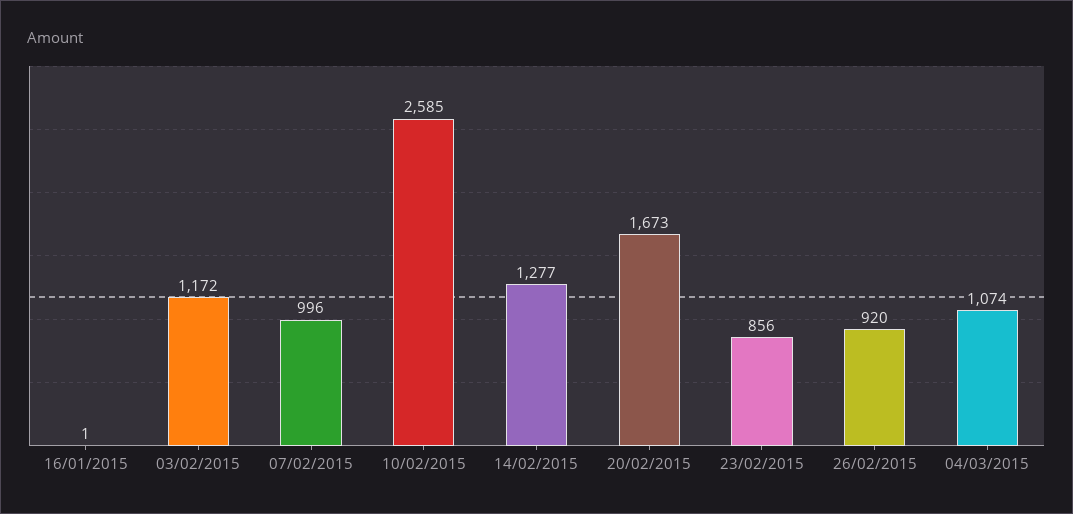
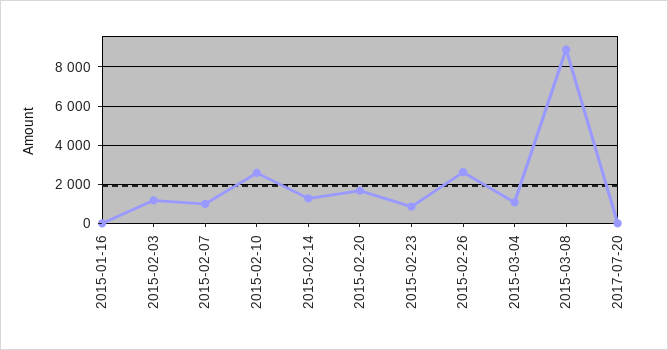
26/02/2015: 920 -> 2500
2015-03-08: none -> 9000
2017-07-20: none -> 0

